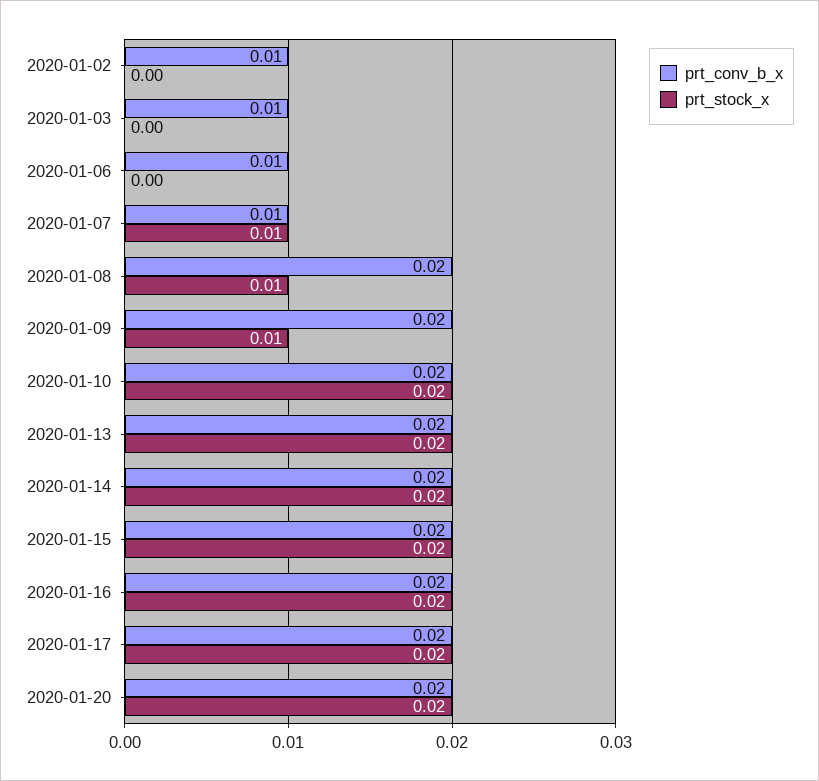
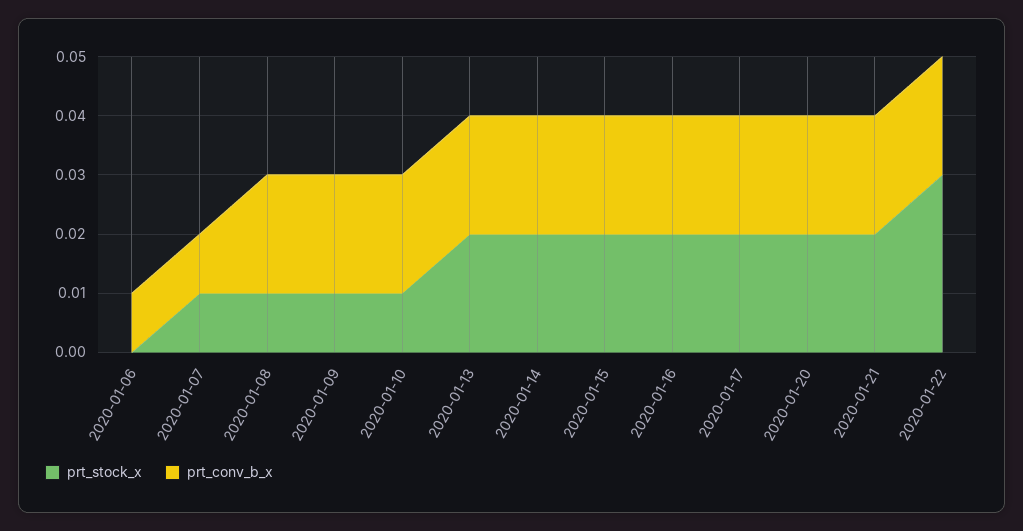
prt_conv_b_x, 2020-01-02: 0.01 -> none
prt_stock_x, 2020-01-02: 0 -> none
prt_conv_b_x, 2020-01-03: 0.01 -> none
prt_stock_x, 2020-01-03: 0 -> none
prt_stock_x, 2020-01-10: 0.02 -> 0.01
prt_stock_x, 2020-01-21: none -> 0.02
prt_conv_b_x, 2020-01-21: none -> 0.02
prt_stock_x, 2020-01-22: none -> 0.03
prt_conv_b_x, 2020-01-22: none -> 0.02

